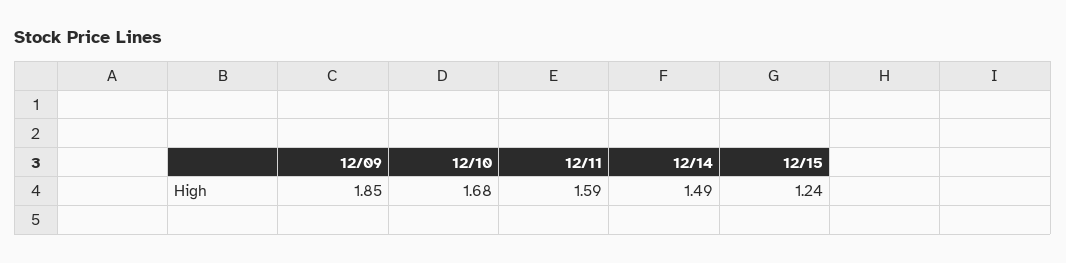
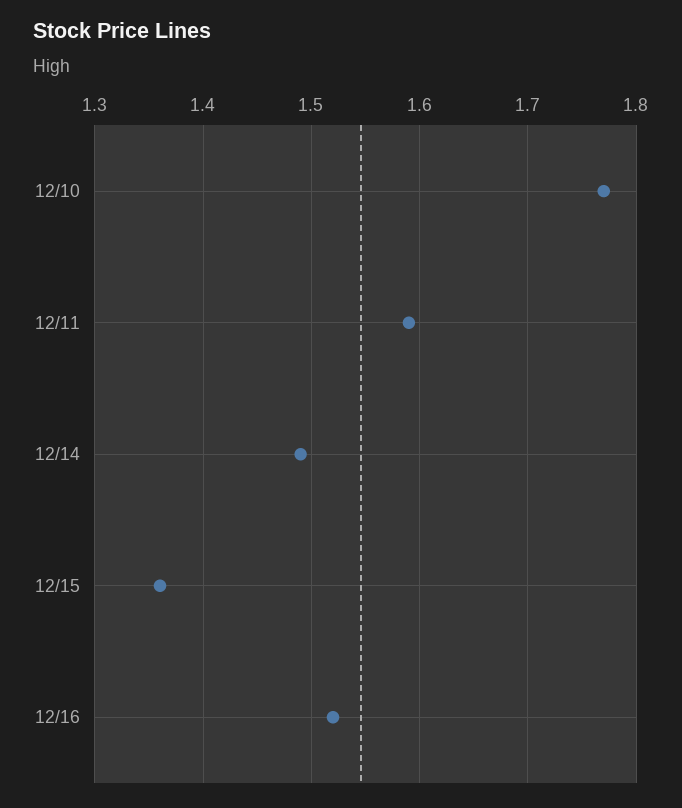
12/09: 1.85 -> none
12/10: 1.68 -> 1.77
12/15: 1.24 -> 1.36
12/16: none -> 1.52

